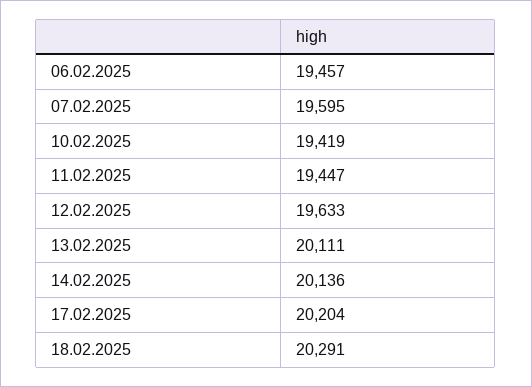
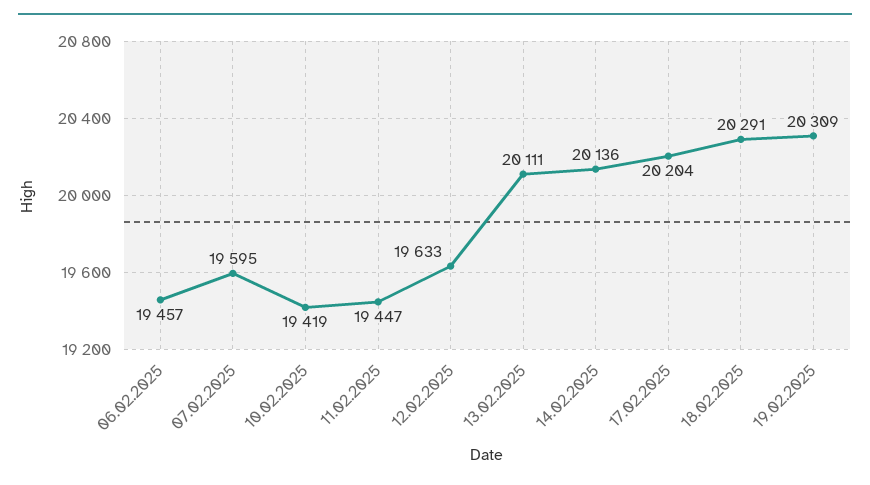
19.02.2025: none -> 20309

